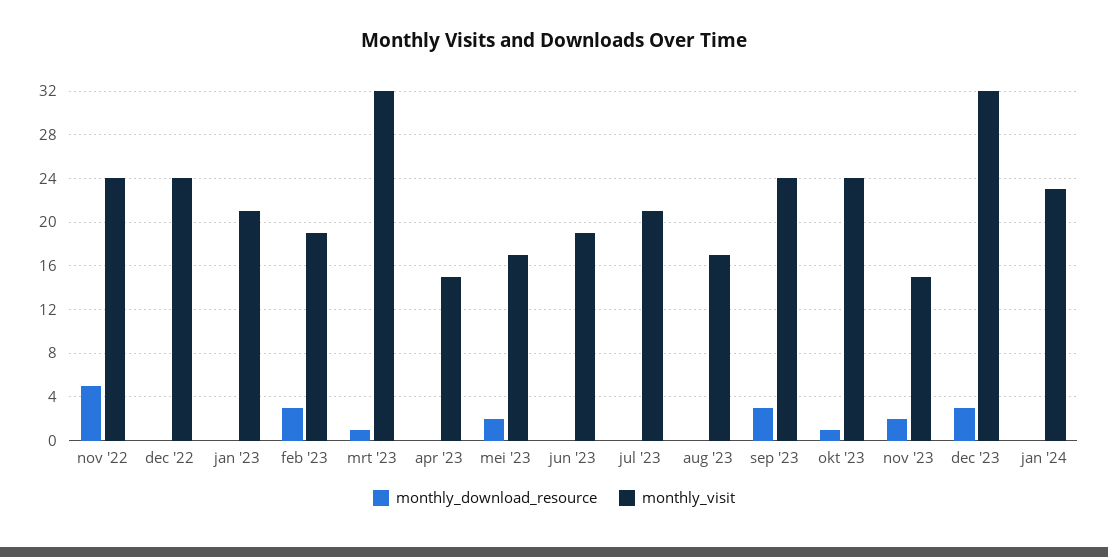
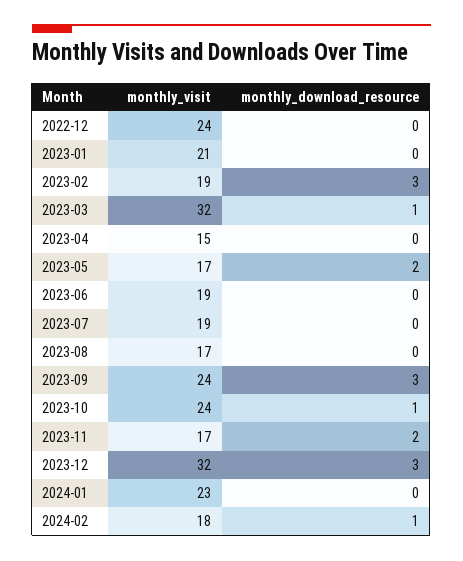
monthly_download_resource, nov '22: 5 -> none
monthly_visit, nov '22: 24 -> none
monthly_visit, jul '23: 21 -> 19
monthly_visit, nov '23: 15 -> 17
monthly_visit, 2024-02: none -> 18
monthly_download_resource, 2024-02: none -> 1

